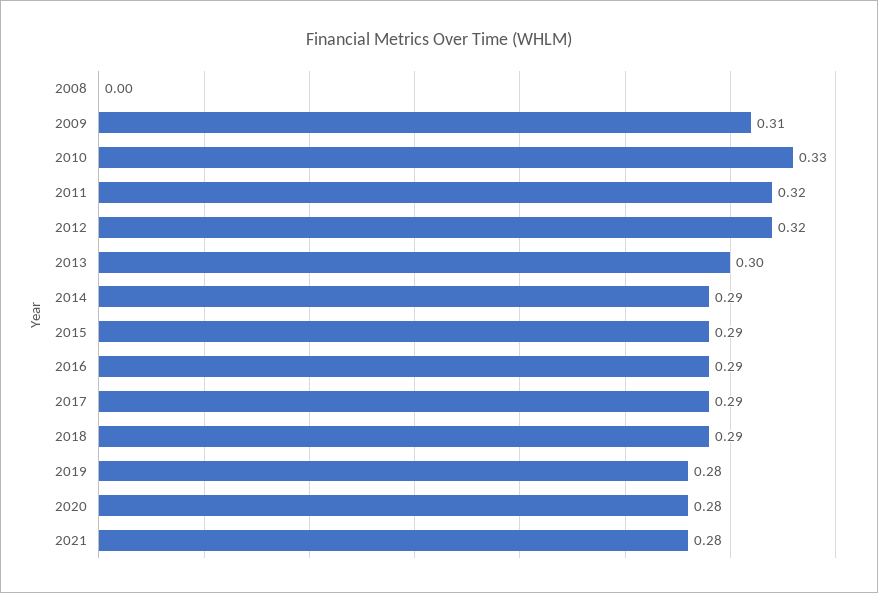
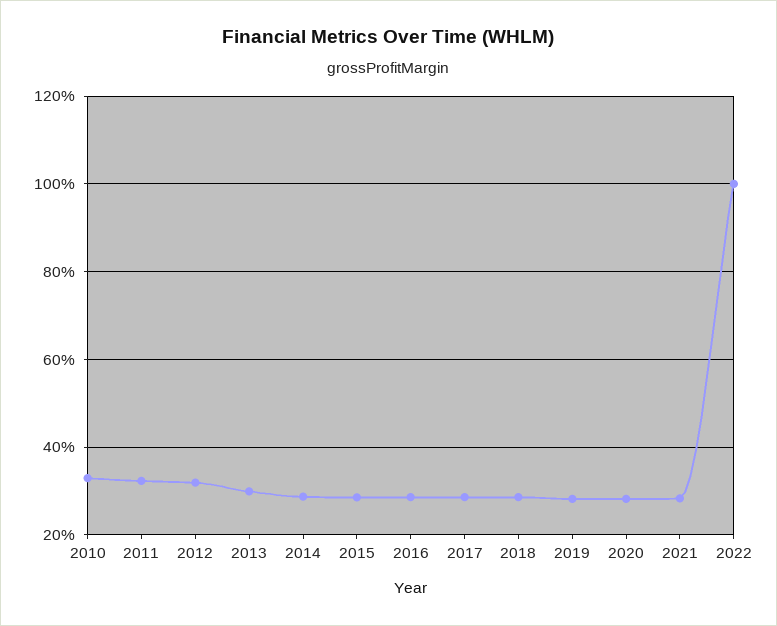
2008: 0 -> none
2009: 0.31 -> none
2022: none -> 1

